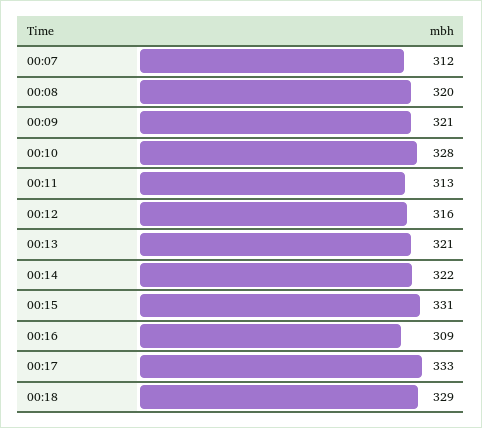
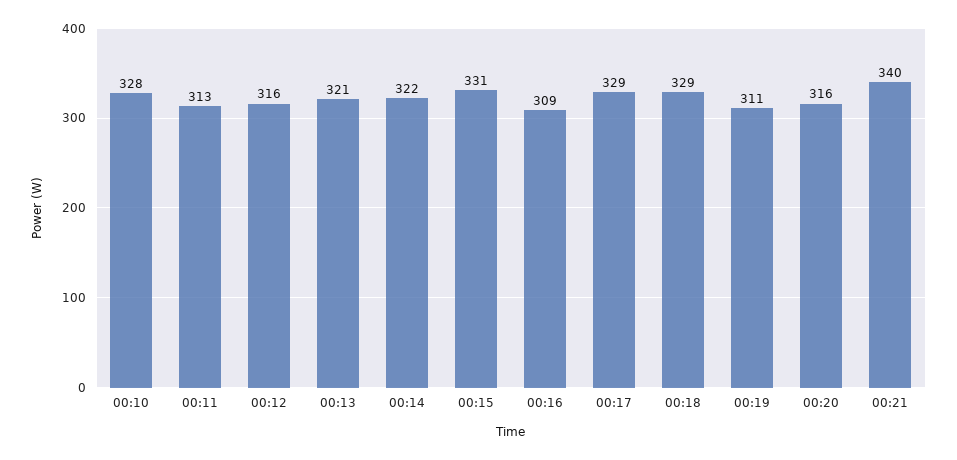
00:07: 312 -> none
00:08: 320 -> none
00:09: 321 -> none
00:17: 333 -> 329
00:19: none -> 311
00:20: none -> 316
00:21: none -> 340

